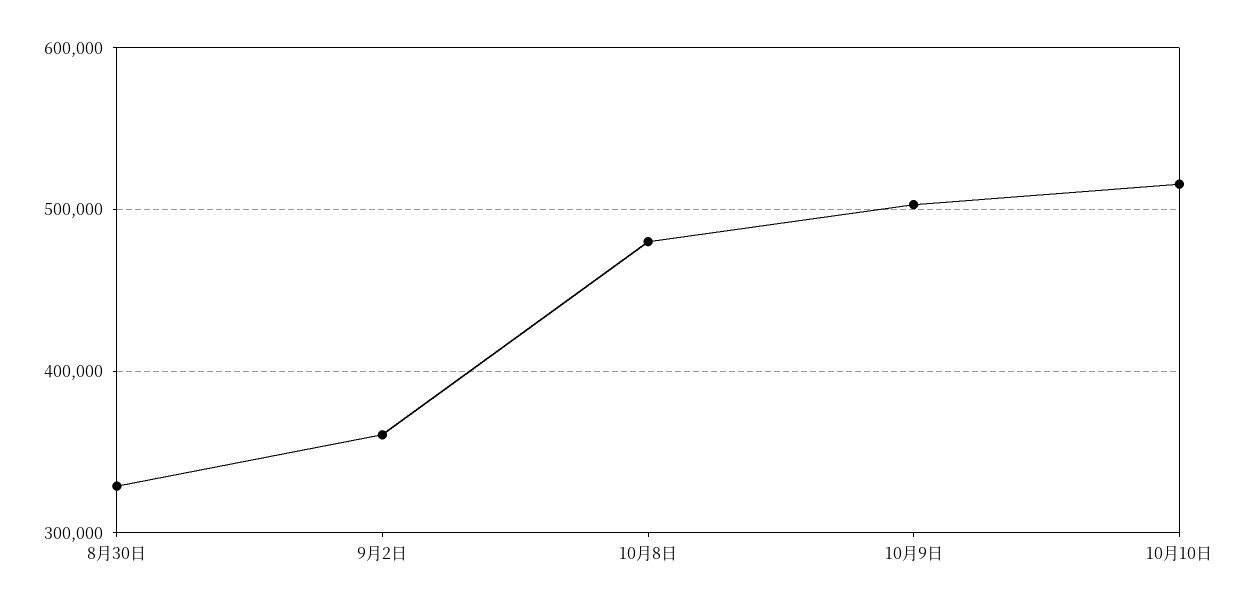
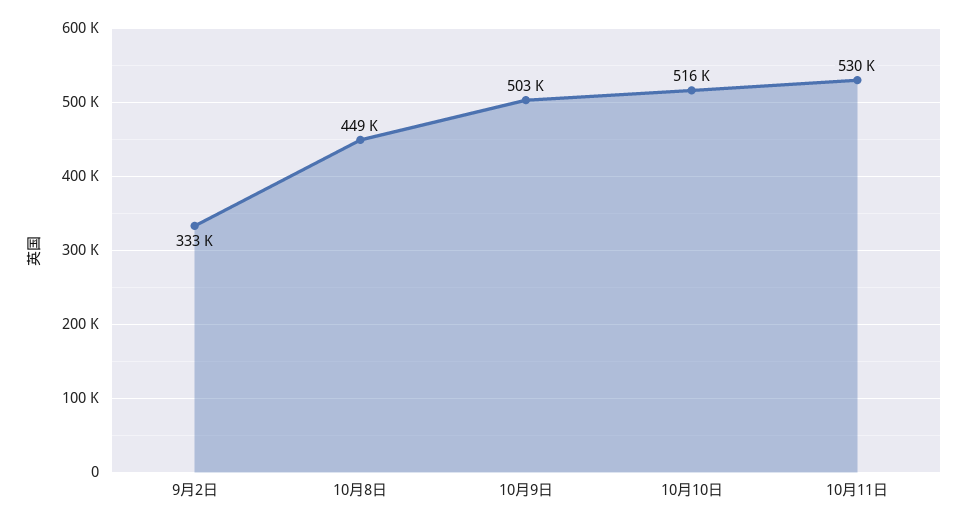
8月30日: 330000 -> none
9月2日: 360000 -> 333000
10月8日: 480000 -> 449000
10月11日: none -> 530000

